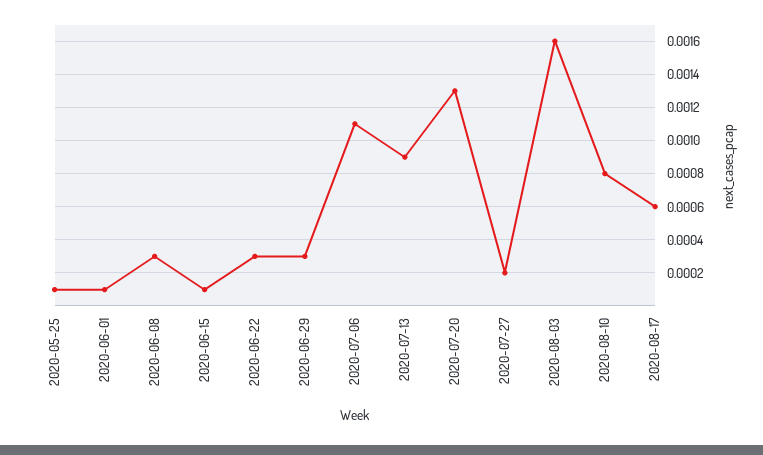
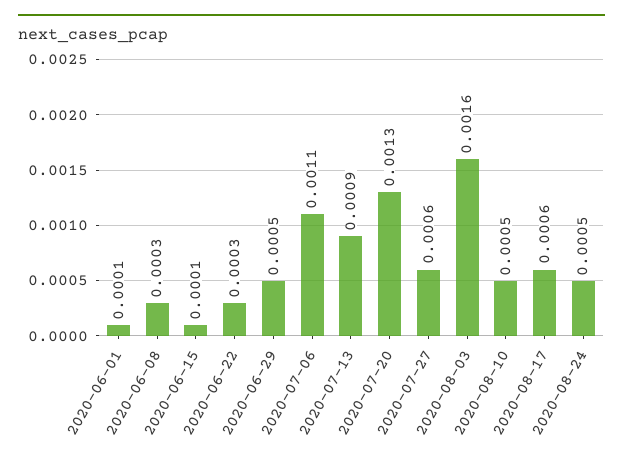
2020-05-25: 0.0001 -> none
2020-06-29: 0.0003 -> 0.0005
2020-07-27: 0.0002 -> 0.0006
2020-08-10: 0.0008 -> 0.0005
2020-08-24: none -> 0.0005

